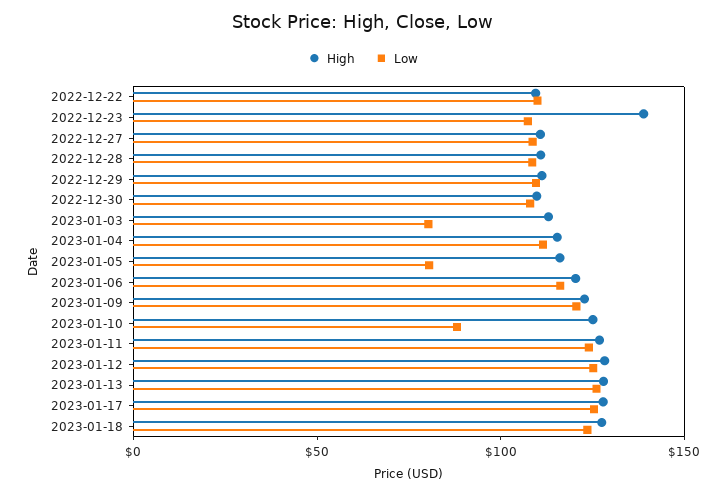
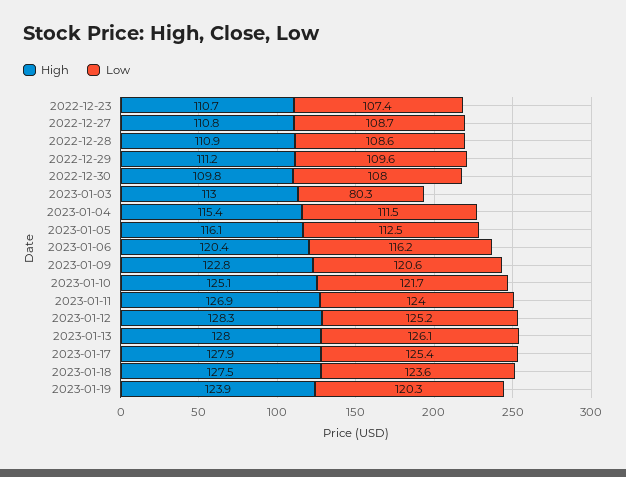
High, 2022-12-22: 110 -> none
Low, 2022-12-22: 110 -> none
High, 2022-12-23: 140 -> 110.7
Low, 2023-01-05: 80 -> 112.5
Low, 2023-01-10: 90 -> 121.7
High, 2023-01-19: none -> 123.9
Low, 2023-01-19: none -> 120.3

